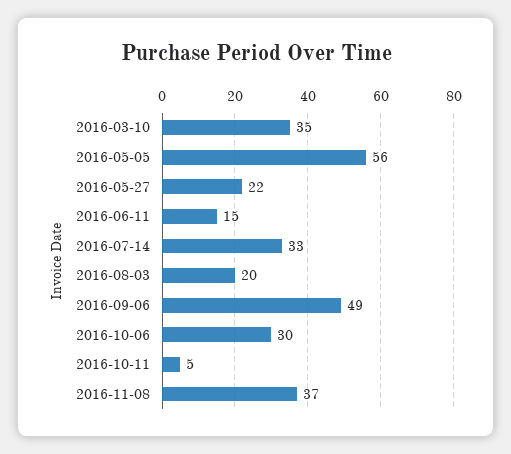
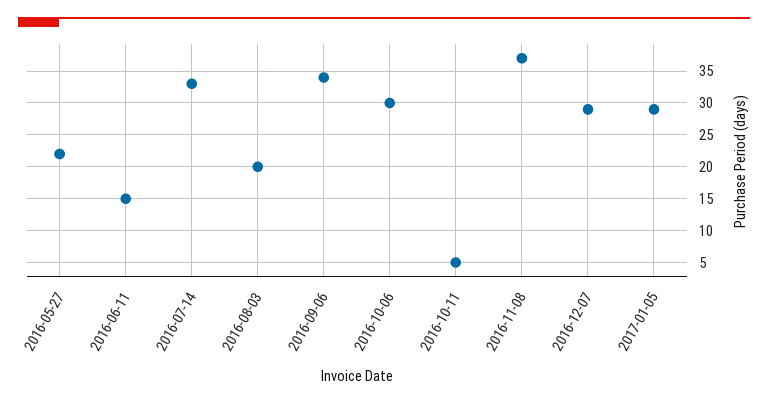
2016-03-10: 35 -> none
2016-05-05: 56 -> none
2016-09-06: 49 -> 34
2016-12-07: none -> 29
2017-01-05: none -> 29

